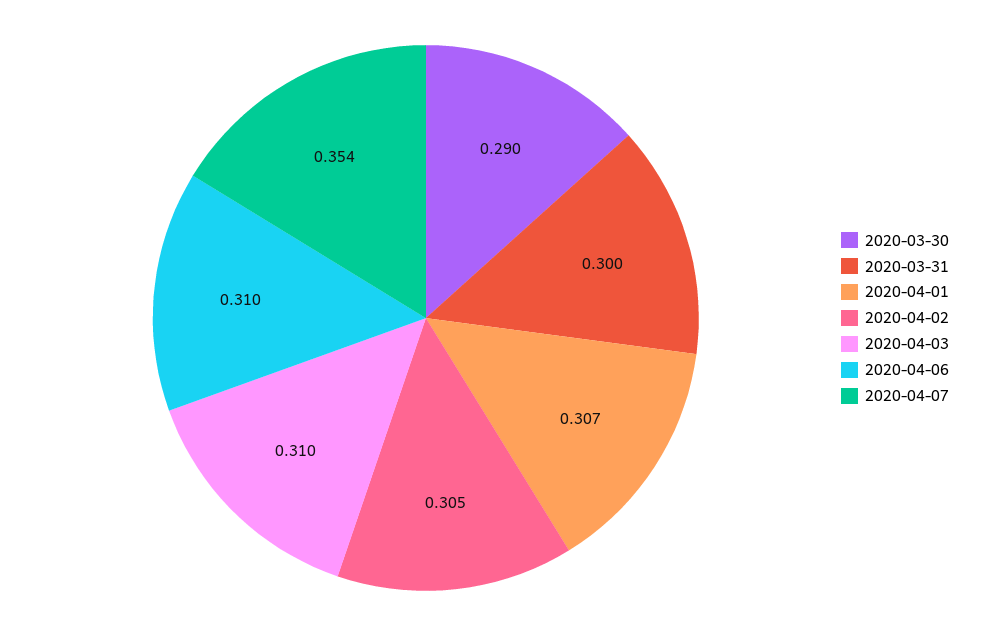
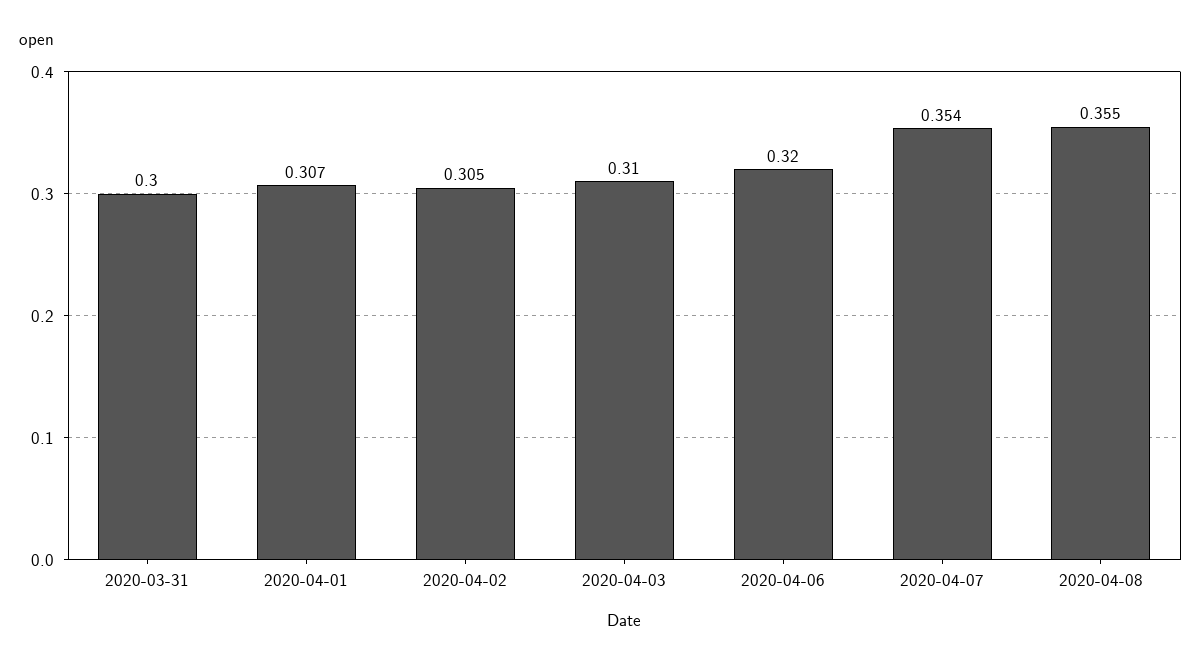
2020-03-30: 0.29 -> none
2020-04-06: 0.31 -> 0.32
2020-04-08: none -> 0.355

